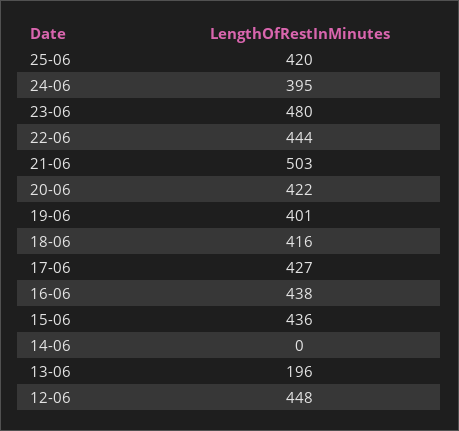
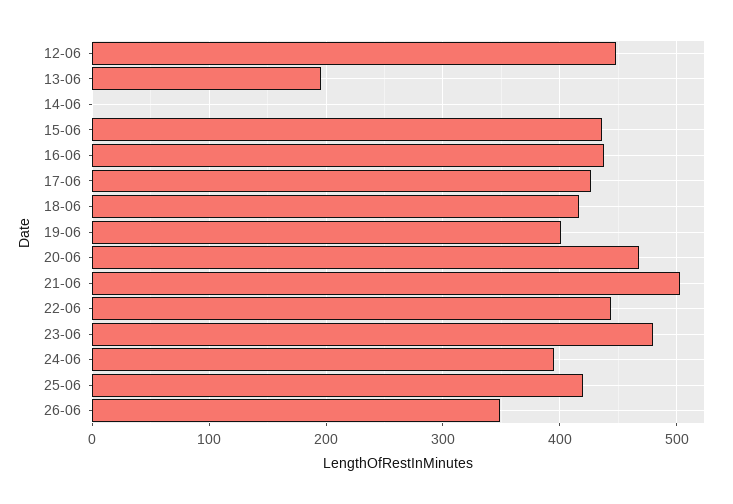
20-06: 422 -> 470
26-06: none -> 350

